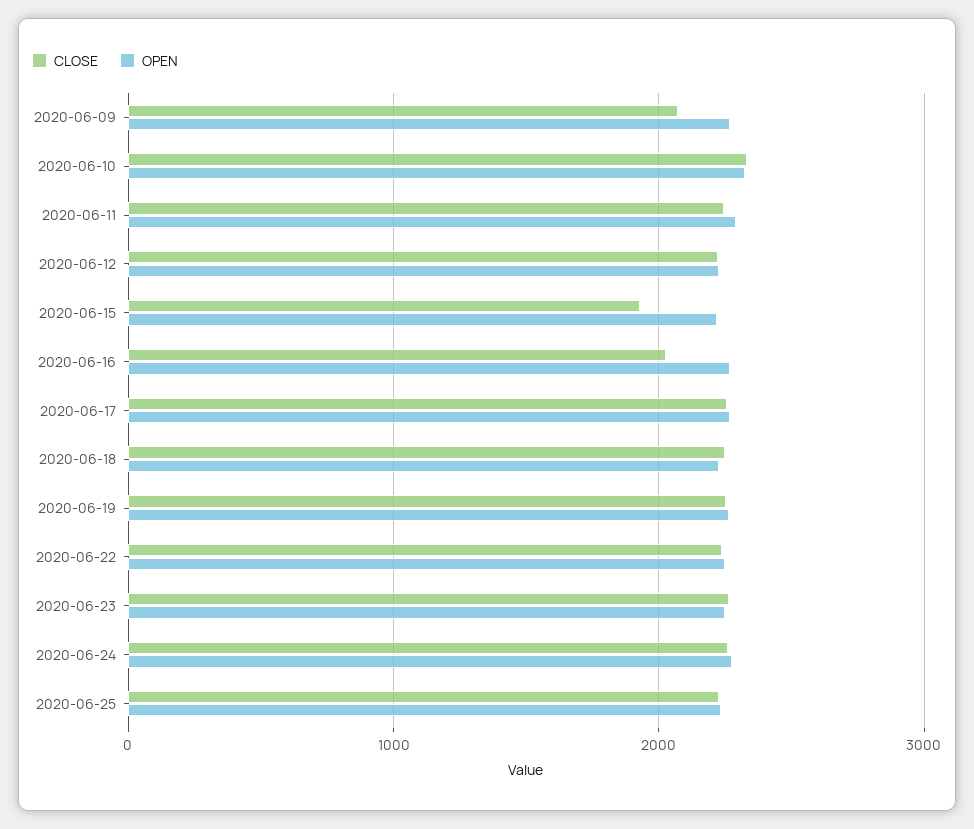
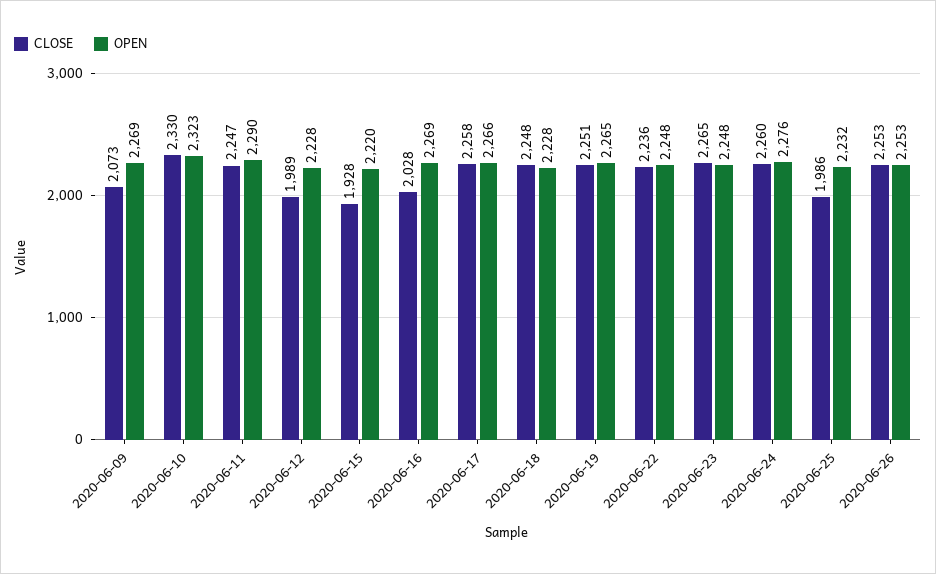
CLOSE, 2020-06-12: 2200 -> 1989
CLOSE, 2020-06-25: 2200 -> 1986
CLOSE, 2020-06-26: none -> 2253
OPEN, 2020-06-26: none -> 2253

